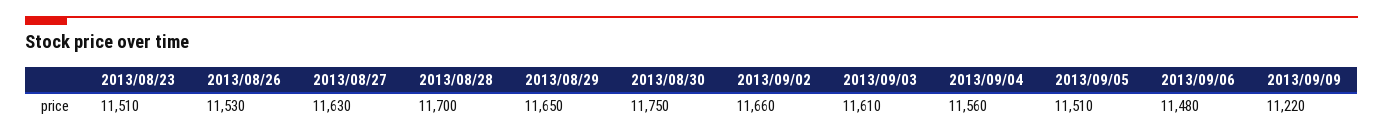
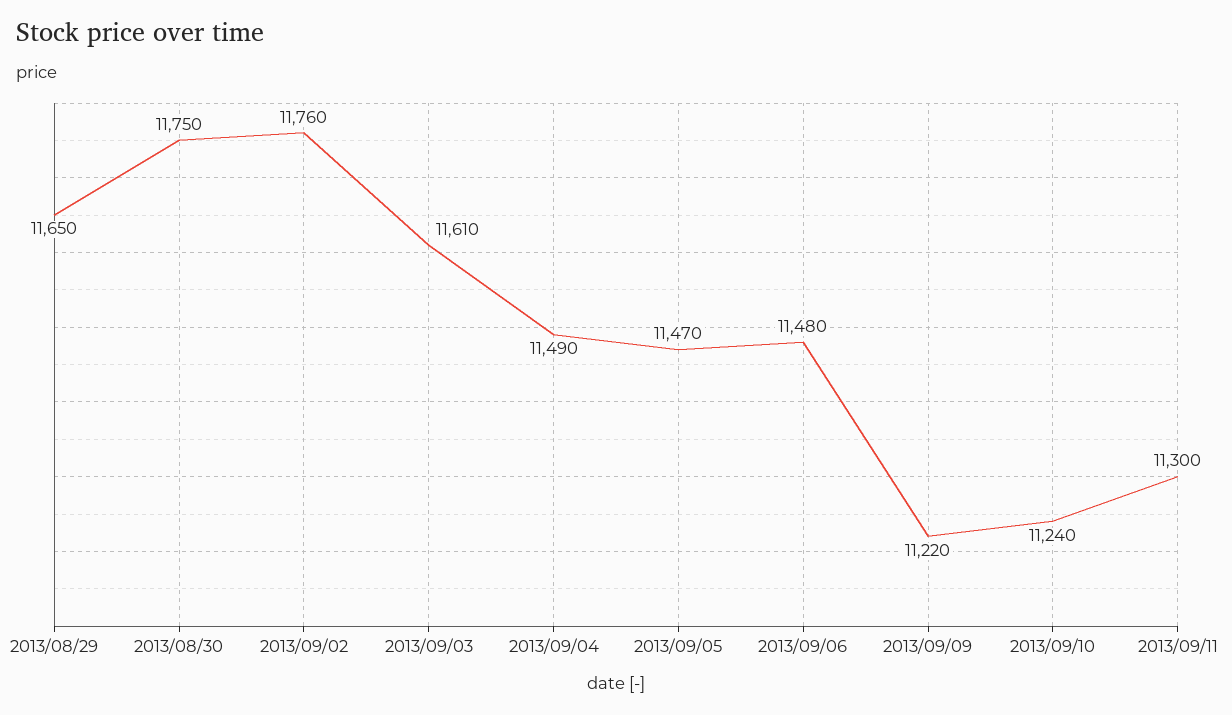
2013/08/23: 11510 -> none
2013/08/26: 11530 -> none
2013/08/27: 11630 -> none
2013/08/28: 11700 -> none
2013/09/02: 11660 -> 11760
2013/09/04: 11560 -> 11490
2013/09/05: 11510 -> 11470
2013/09/10: none -> 11240
2013/09/11: none -> 11300

